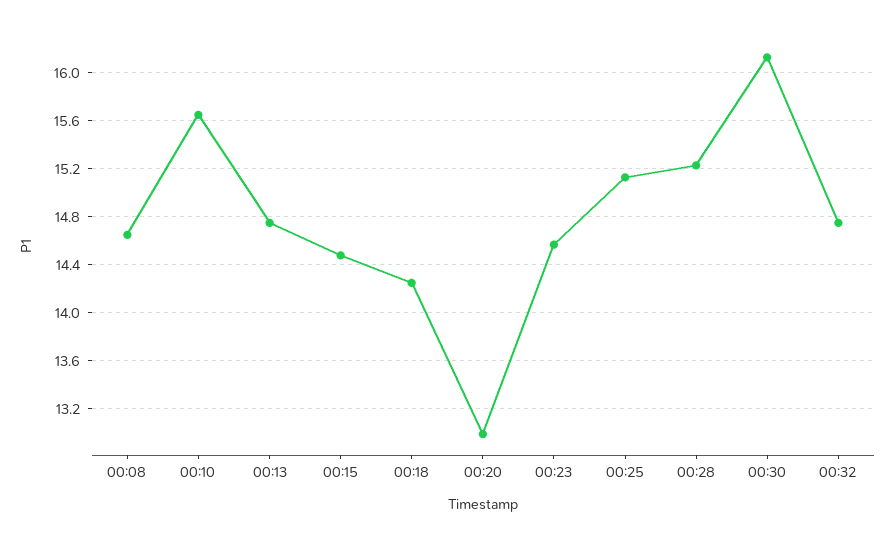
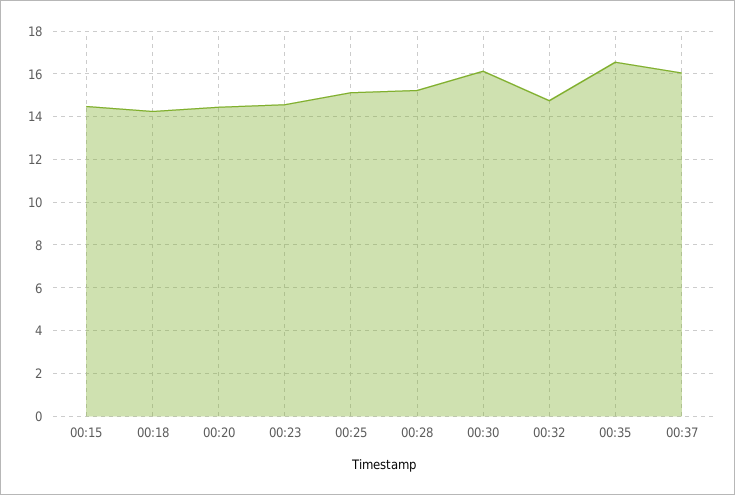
00:08: 14.65 -> none
00:10: 15.65 -> none
00:13: 14.75 -> none
00:20: 13 -> 14.5
00:35: none -> 16.5
00:37: none -> 16

